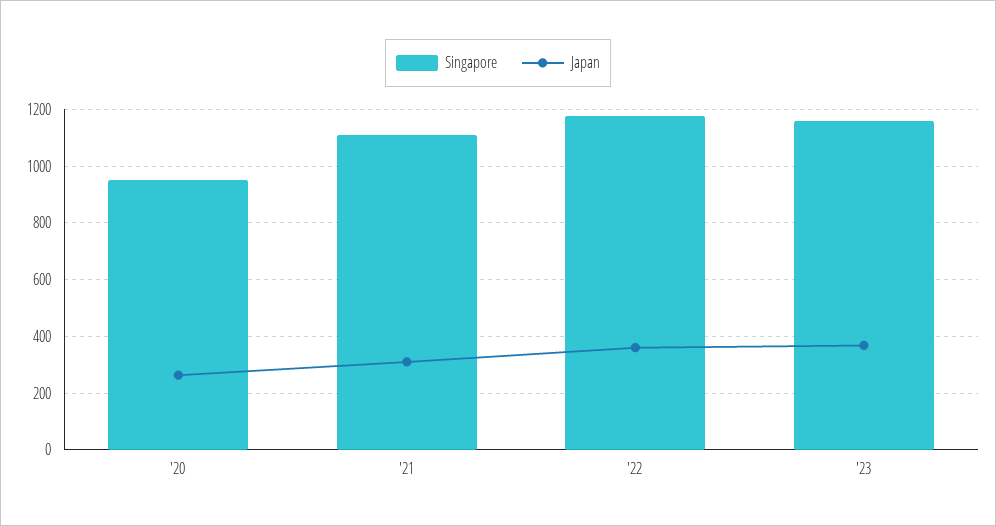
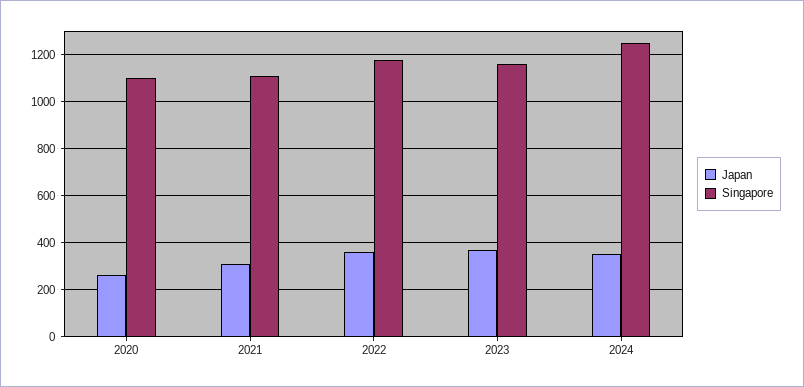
Singapore, '20: 950 -> 1100
Japan, 2024: none -> 350
Singapore, 2024: none -> 1250

